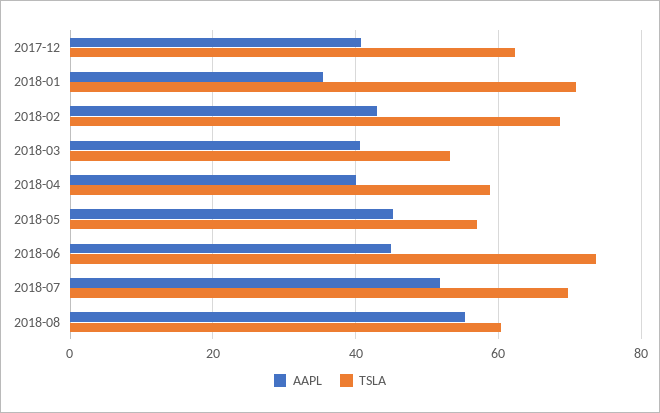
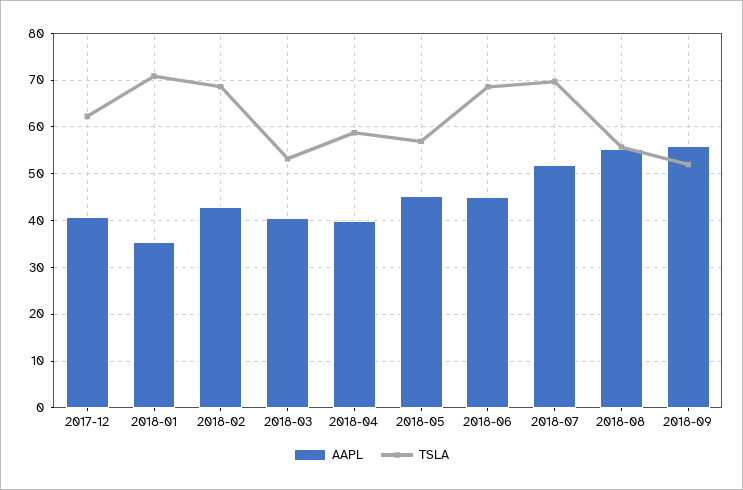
TSLA, 2018-06: 74 -> 68
TSLA, 2018-08: 60 -> 56
AAPL, 2018-09: none -> 56
TSLA, 2018-09: none -> 52

